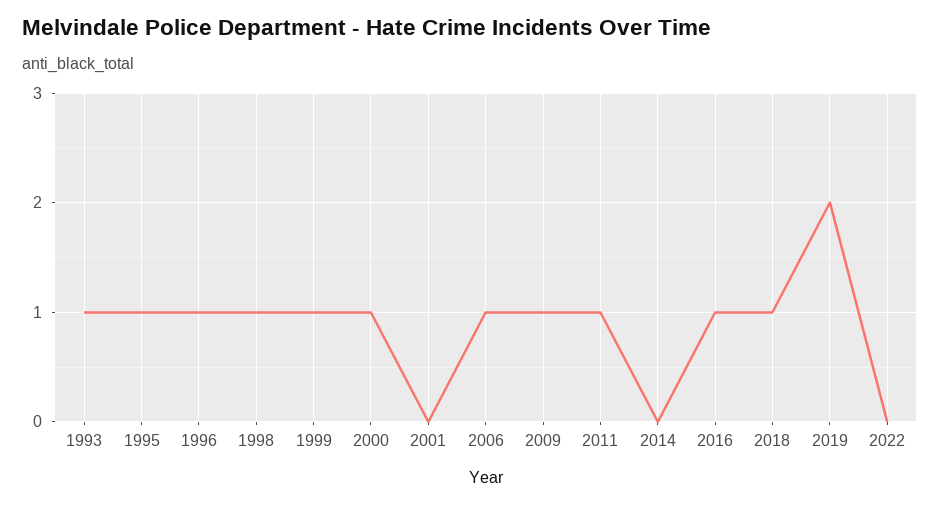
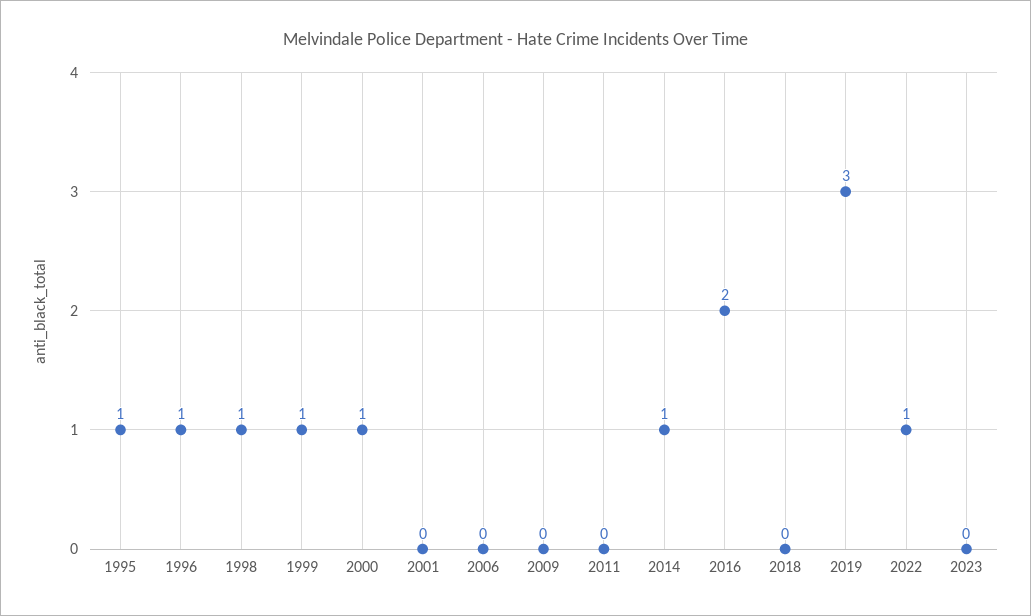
1993: 1 -> none
2006: 1 -> 0
2009: 1 -> 0
2011: 1 -> 0
2014: 0 -> 1
2016: 1 -> 2
2018: 1 -> 0
2019: 2 -> 3
2022: 0 -> 1
2023: none -> 0

